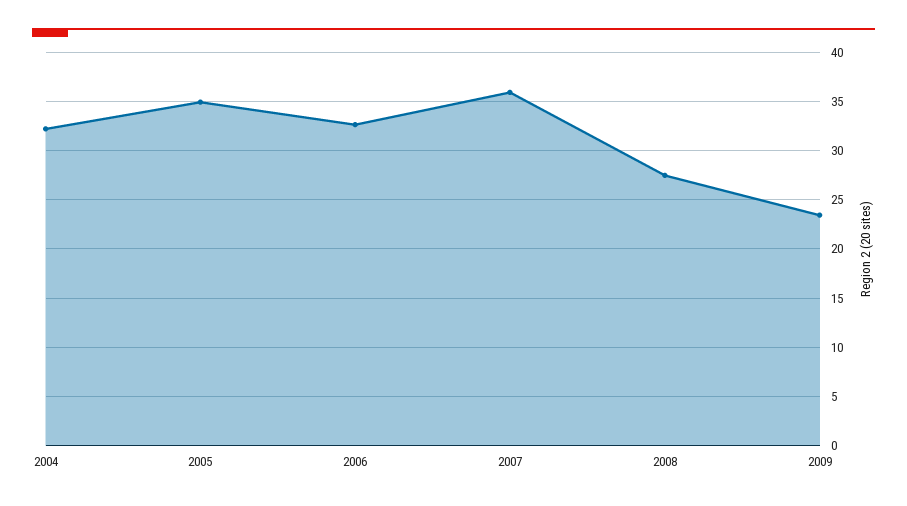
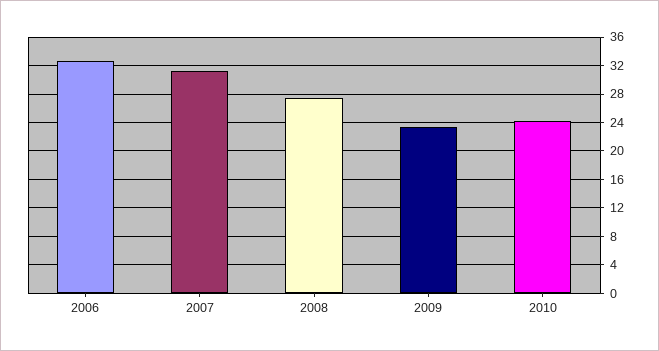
2004: 32 -> none
2005: 35 -> none
2007: 36 -> 31
2010: none -> 24

